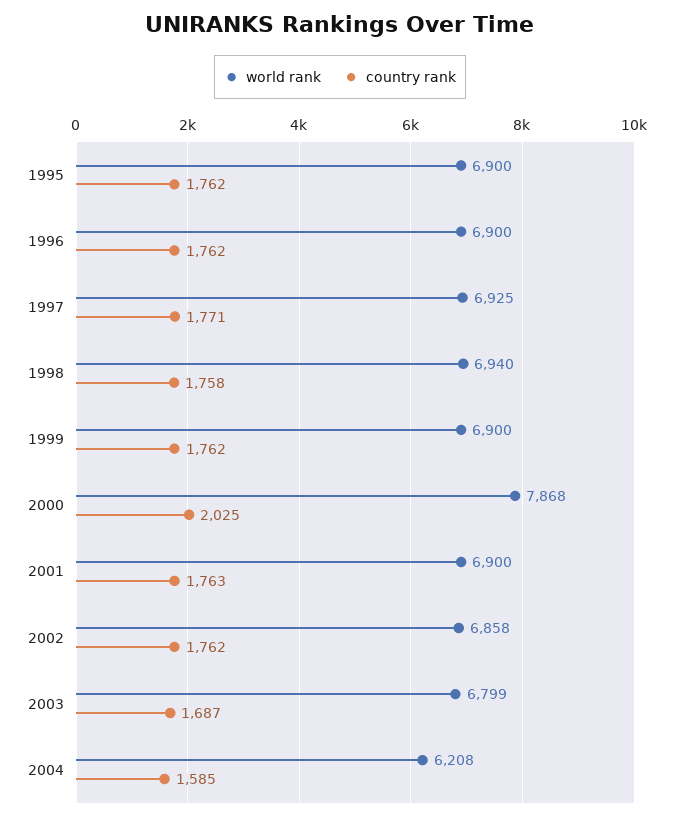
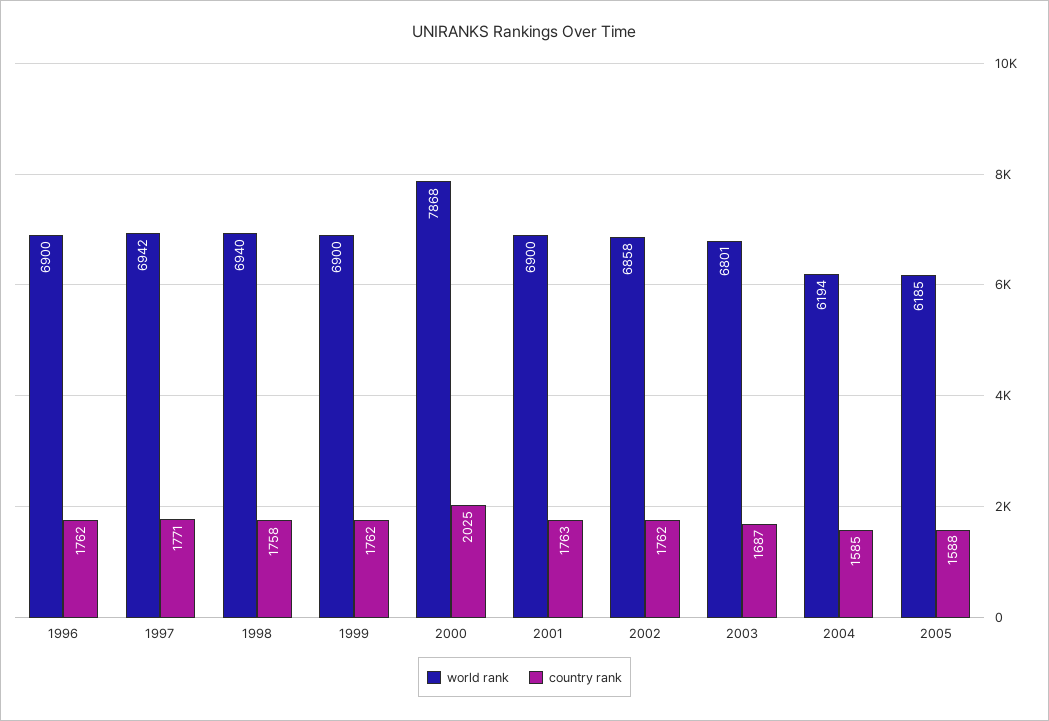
world rank, 1995: 6900 -> none
country rank, 1995: 1762 -> none
world rank, 1997: 6925 -> 6942
world rank, 2003: 6799 -> 6801
world rank, 2004: 6208 -> 6194
world rank, 2005: none -> 6185
country rank, 2005: none -> 1588

